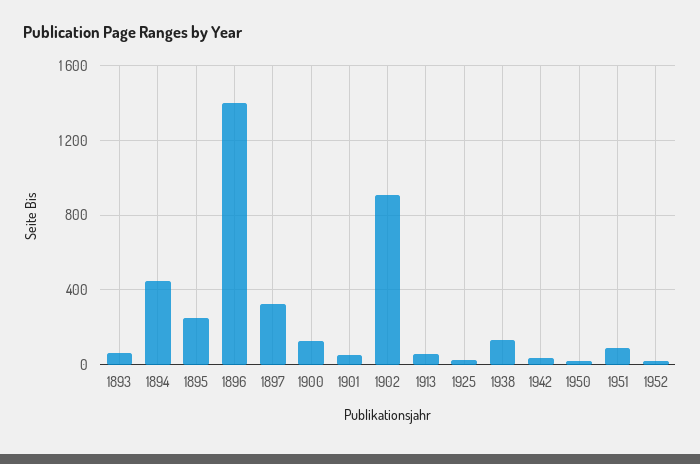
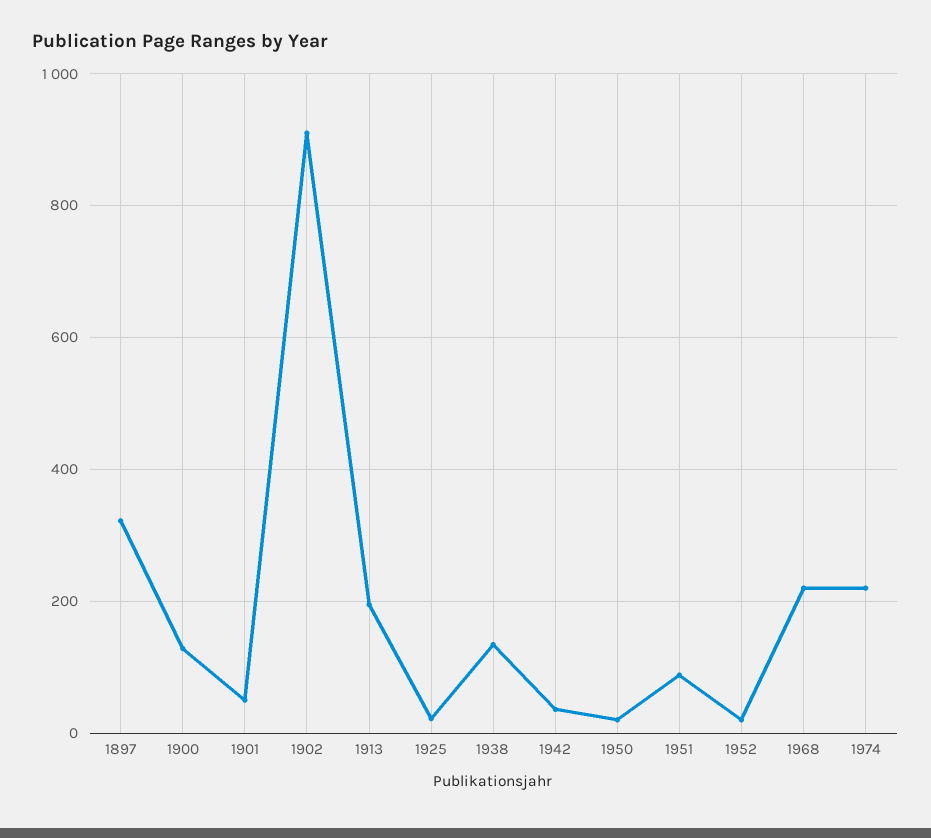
1893: 50 -> none
1894: 450 -> none
1895: 250 -> none
1896: 1400 -> none
1913: 50 -> 200
1968: none -> 220
1974: none -> 220

